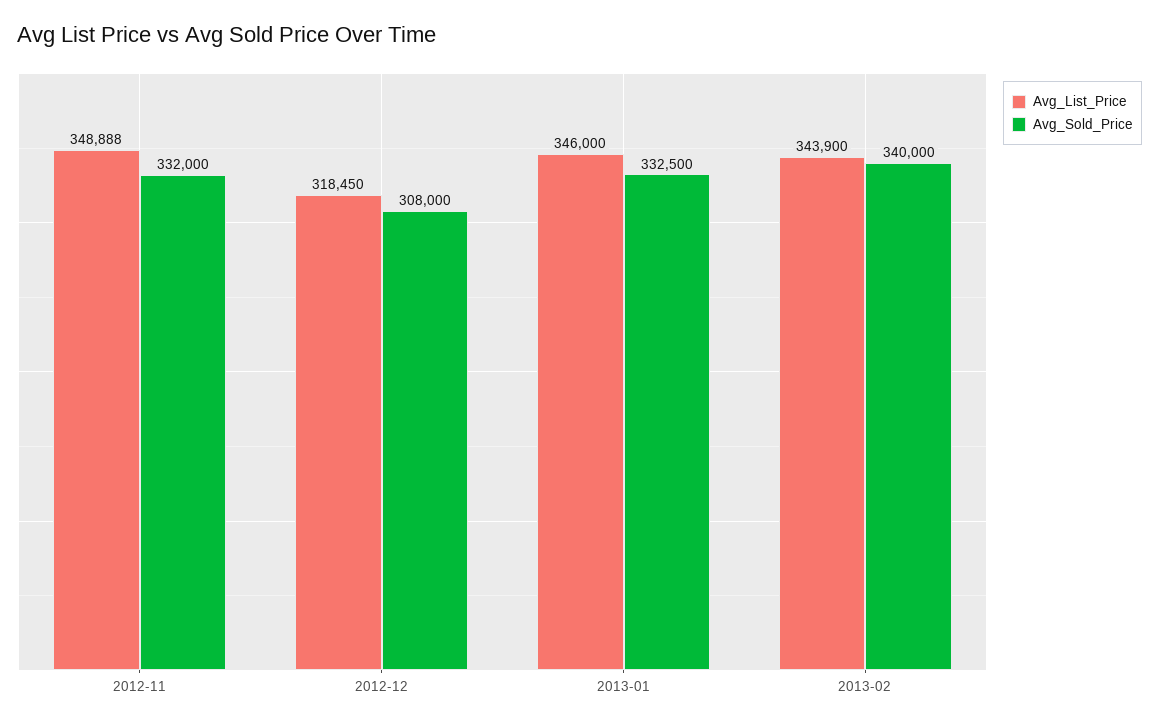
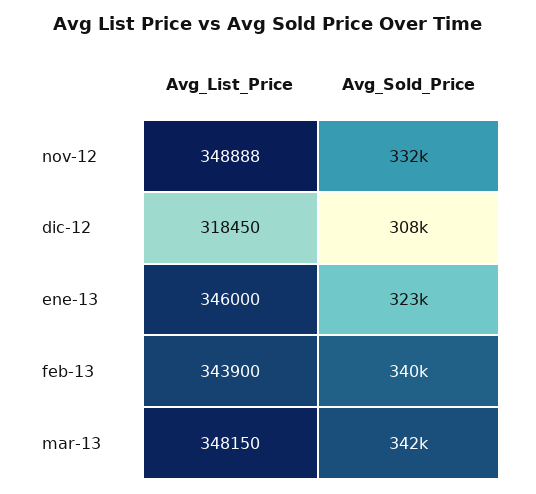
Avg_Sold_Price, 2013-01: 332500 -> 323000
Avg_List_Price, mar-13: none -> 348150
Avg_Sold_Price, mar-13: none -> 342000

